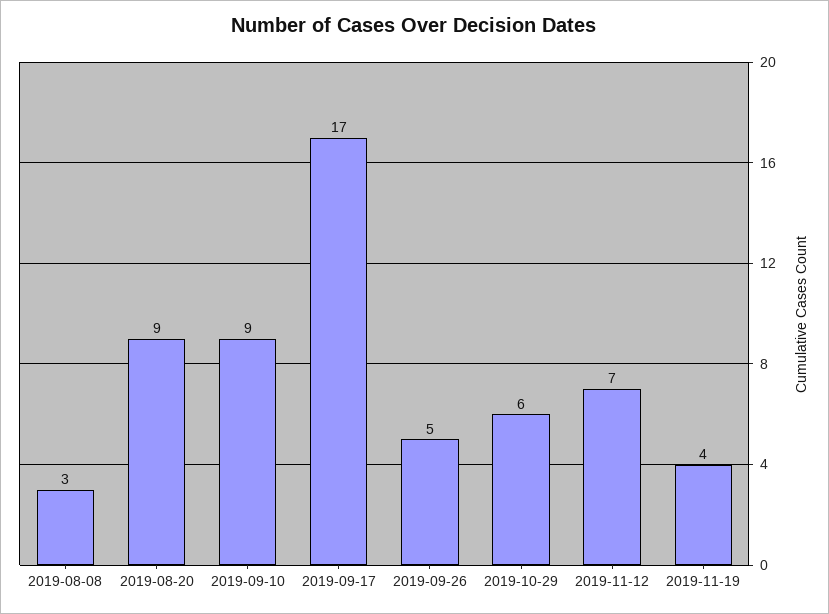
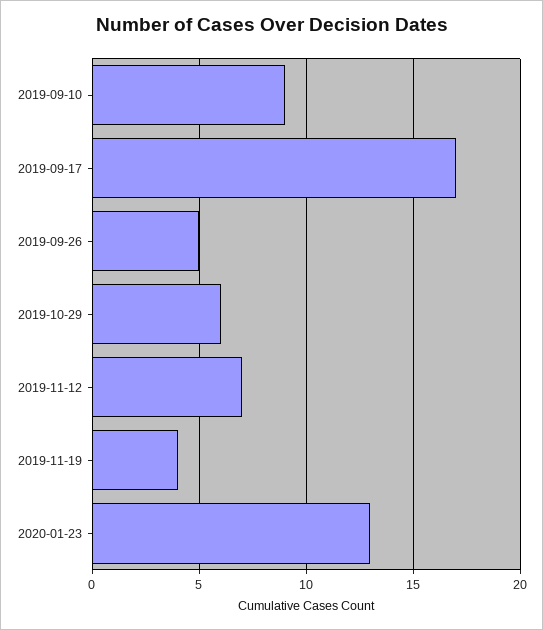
2019-08-08: 3 -> none
2019-08-20: 9 -> none
2020-01-23: none -> 13

